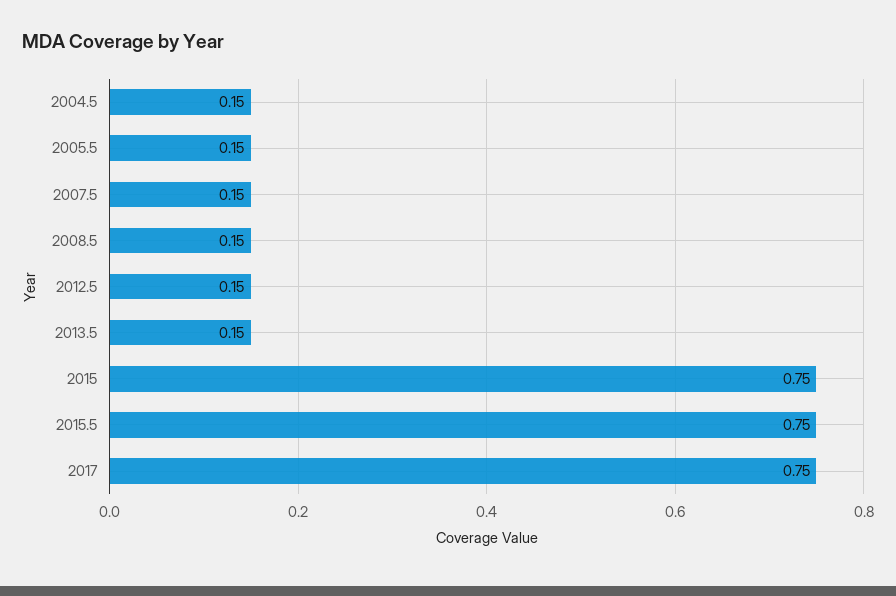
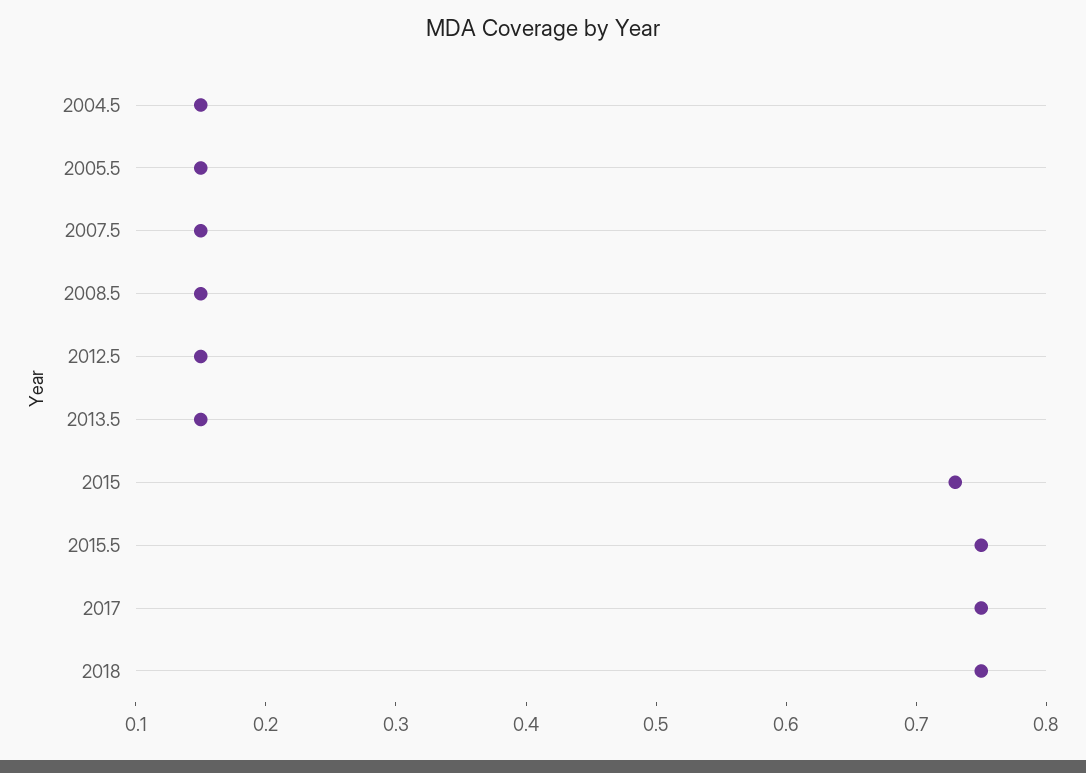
2015: 0.75 -> 0.73
2018: none -> 0.75

